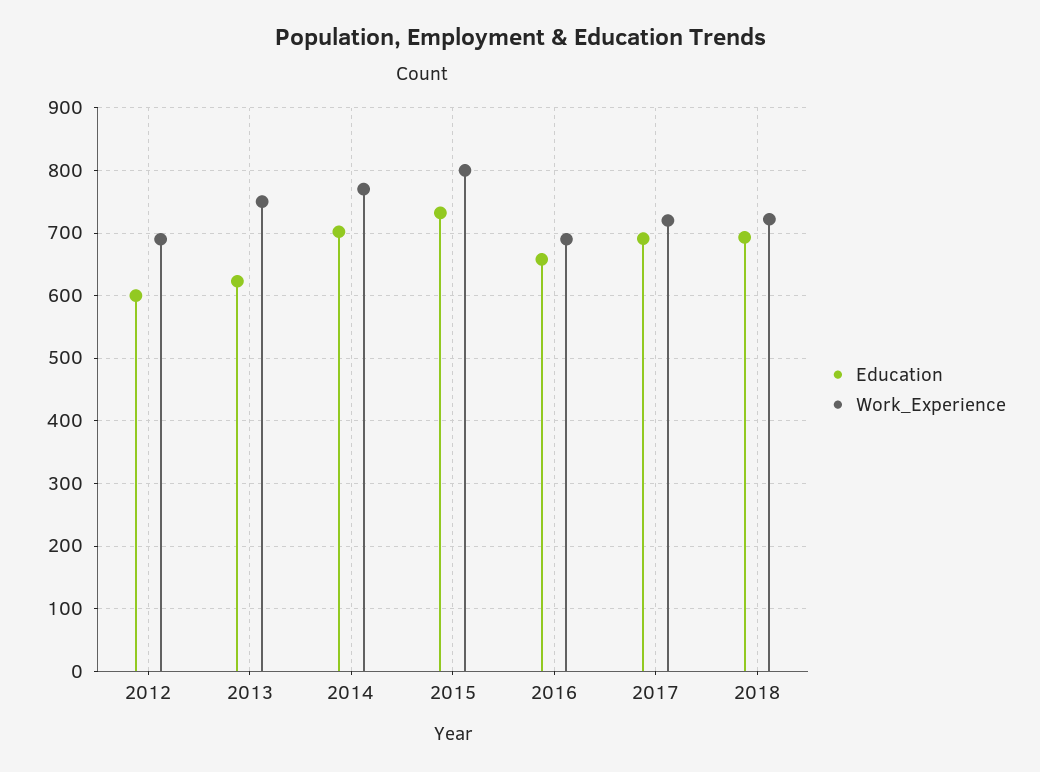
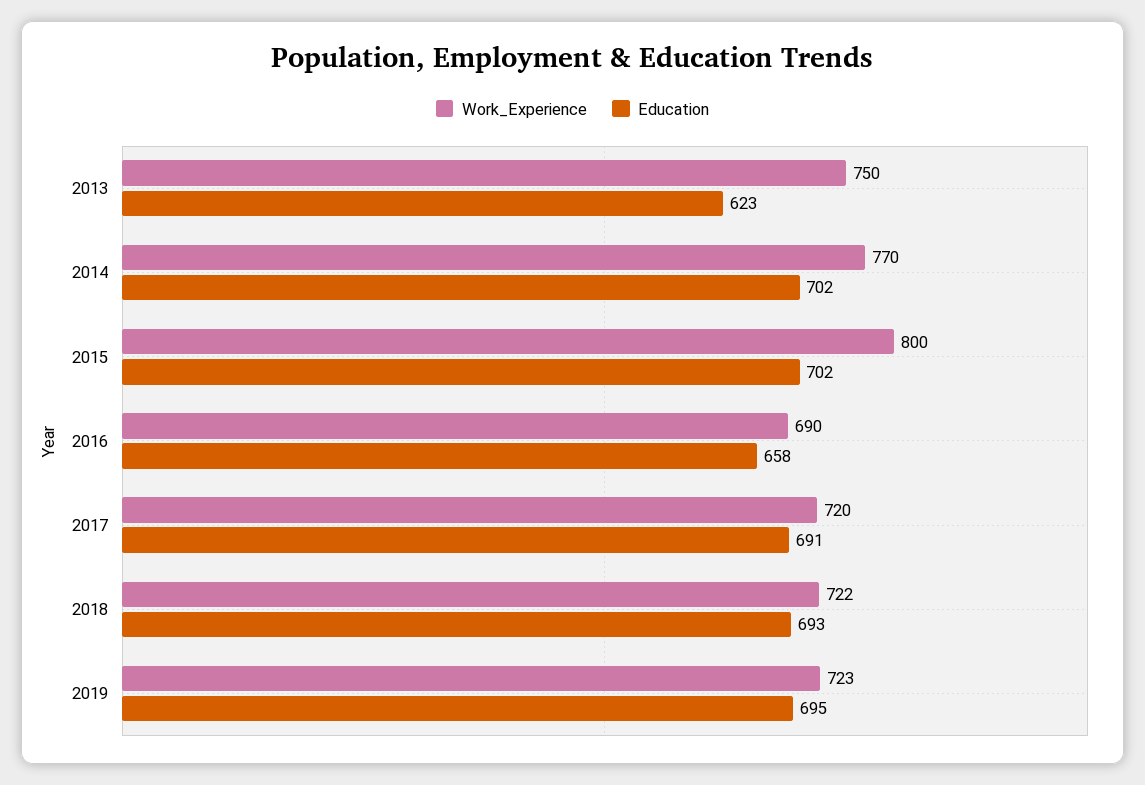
Education, 2012: 600 -> none
Work_Experience, 2012: 690 -> none
Education, 2015: 730 -> 702
Work_Experience, 2019: none -> 723
Education, 2019: none -> 695

